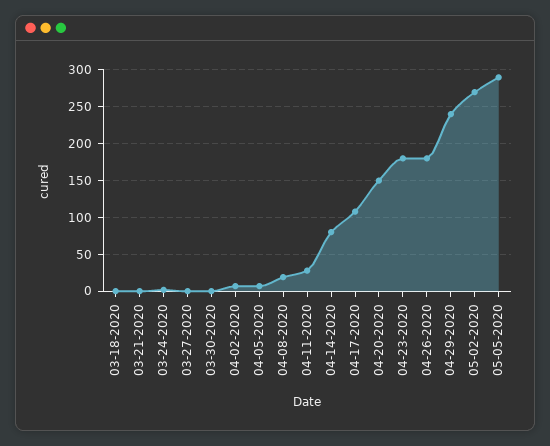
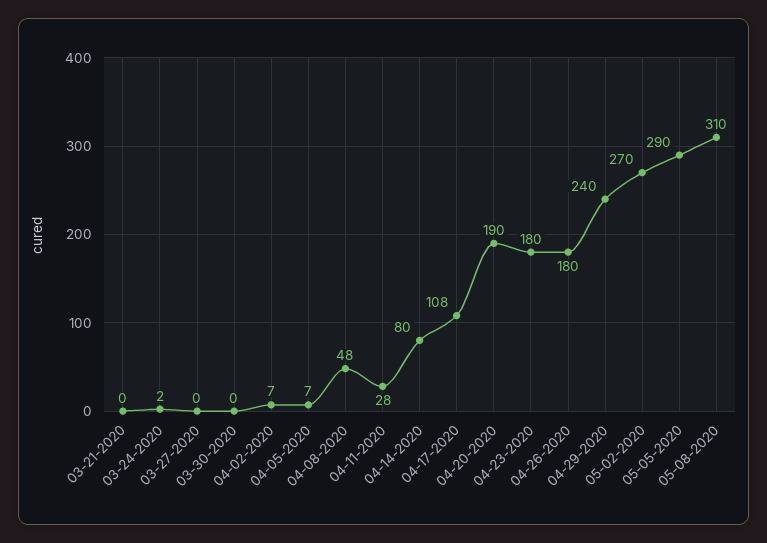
03-18-2020: 0 -> none
04-08-2020: 20 -> 48
04-20-2020: 150 -> 190
05-08-2020: none -> 310

